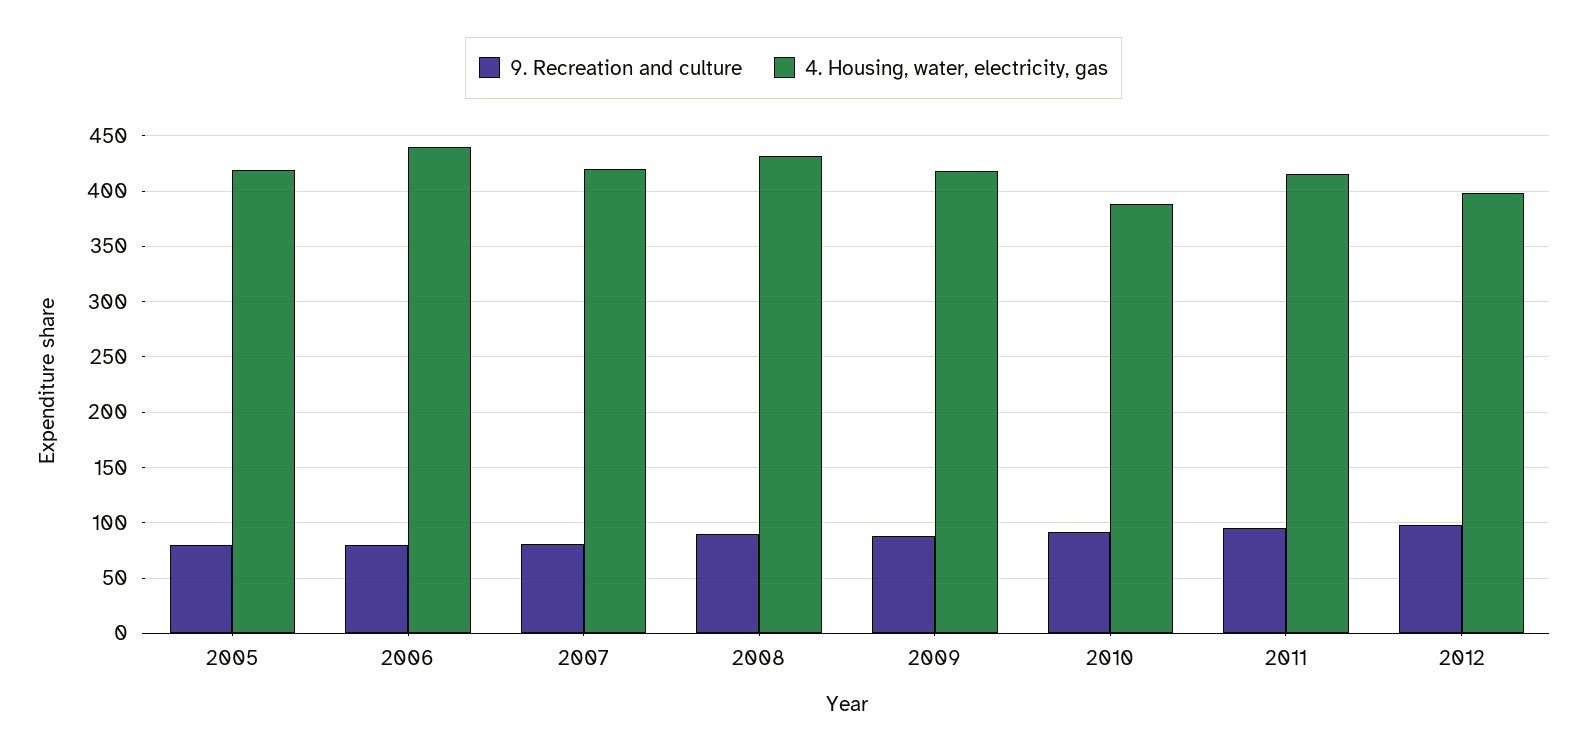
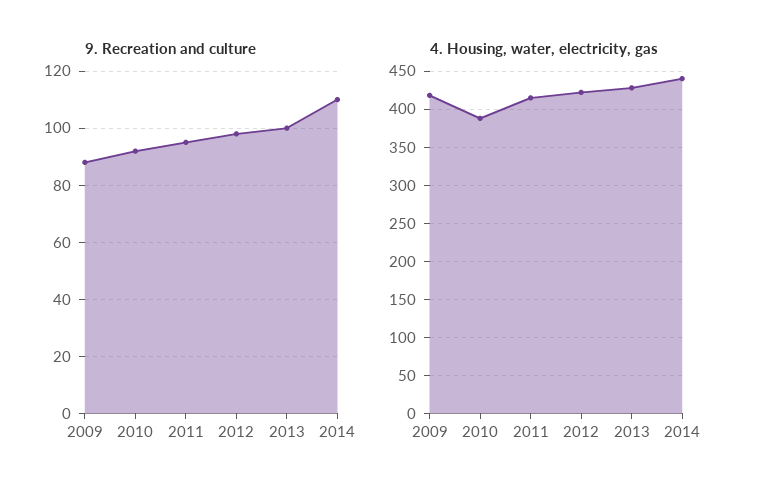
9. Recreation and culture, 2005: 80 -> none
4. Housing, water, electricity, gas, 2005: 420 -> none
9. Recreation and culture, 2006: 80 -> none
4. Housing, water, electricity, gas, 2006: 440 -> none
9. Recreation and culture, 2007: 80 -> none
4. Housing, water, electricity, gas, 2007: 420 -> none
9. Recreation and culture, 2008: 90 -> none
4. Housing, water, electricity, gas, 2008: 430 -> none
4. Housing, water, electricity, gas, 2012: 400 -> 420
9. Recreation and culture, 2013: none -> 100
9. Recreation and culture, 2014: none -> 110
4. Housing, water, electricity, gas, 2013: none -> 430
4. Housing, water, electricity, gas, 2014: none -> 440

